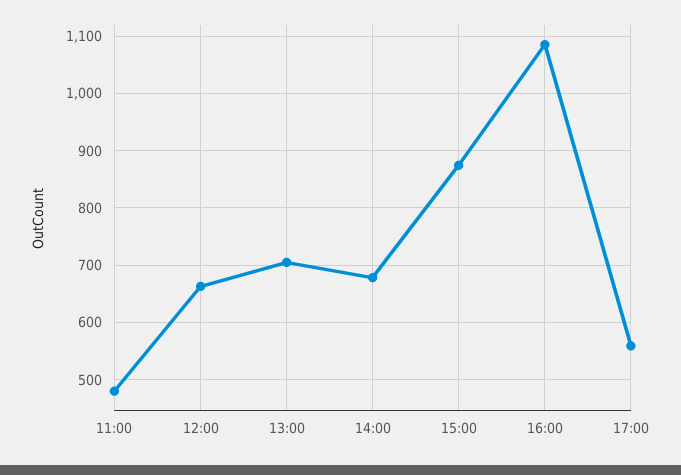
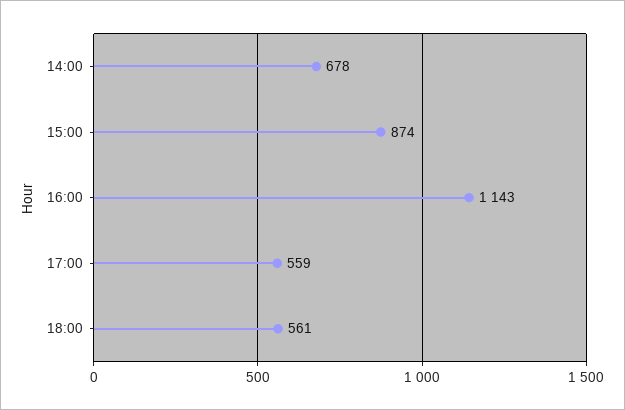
11:00: 480 -> none
12:00: 660 -> none
13:00: 700 -> none
16:00: 1080 -> 1143
18:00: none -> 561

